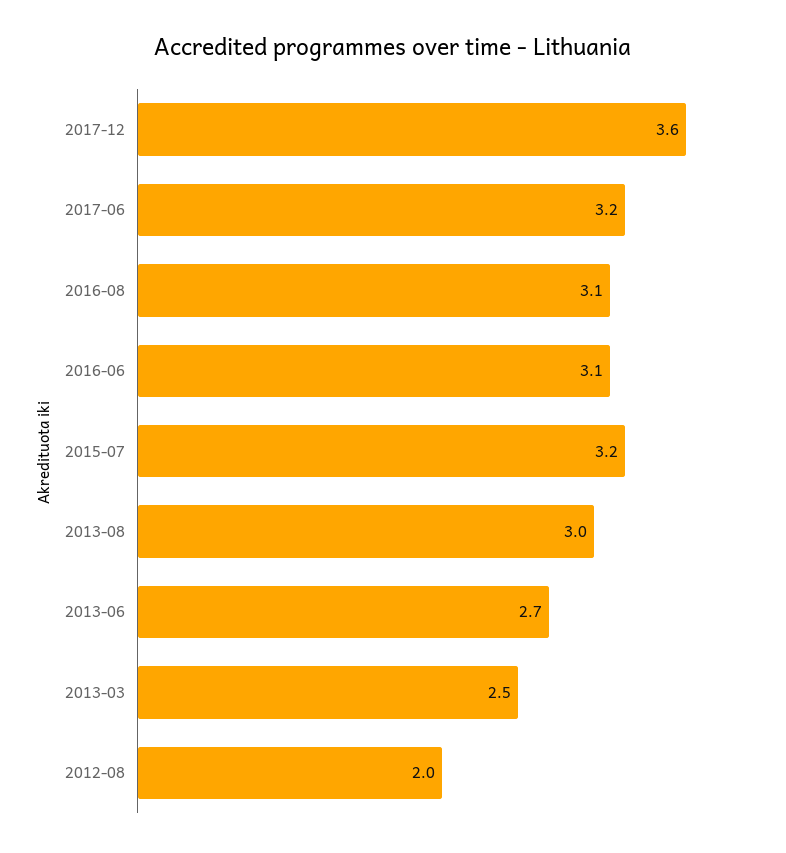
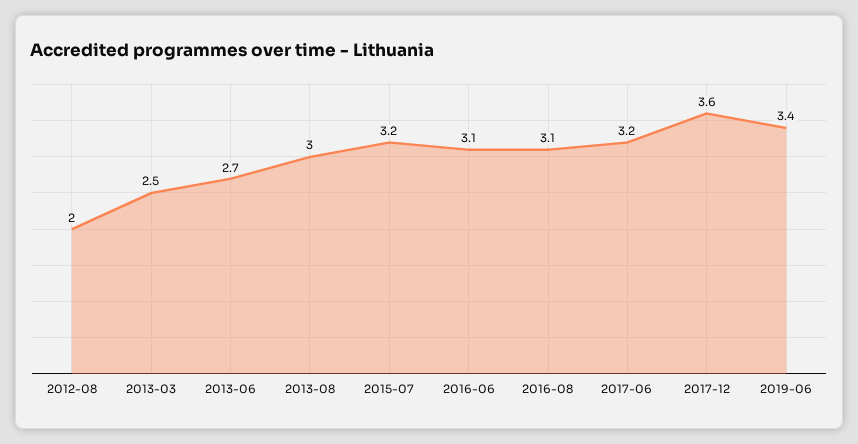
2019-06: none -> 3.4

